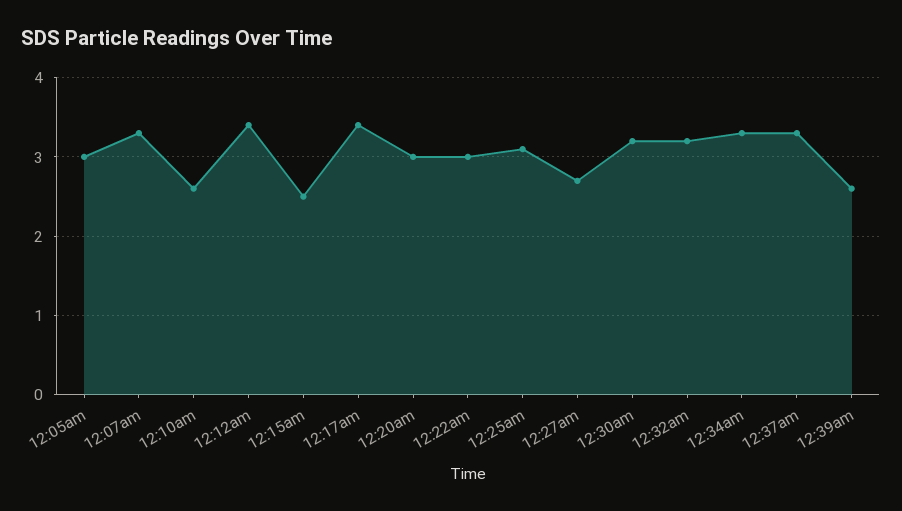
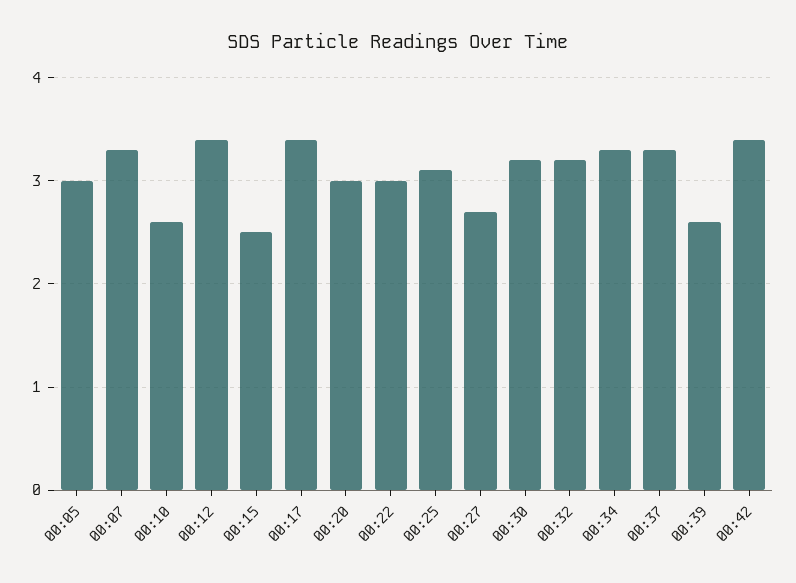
00:42: none -> 3.4

